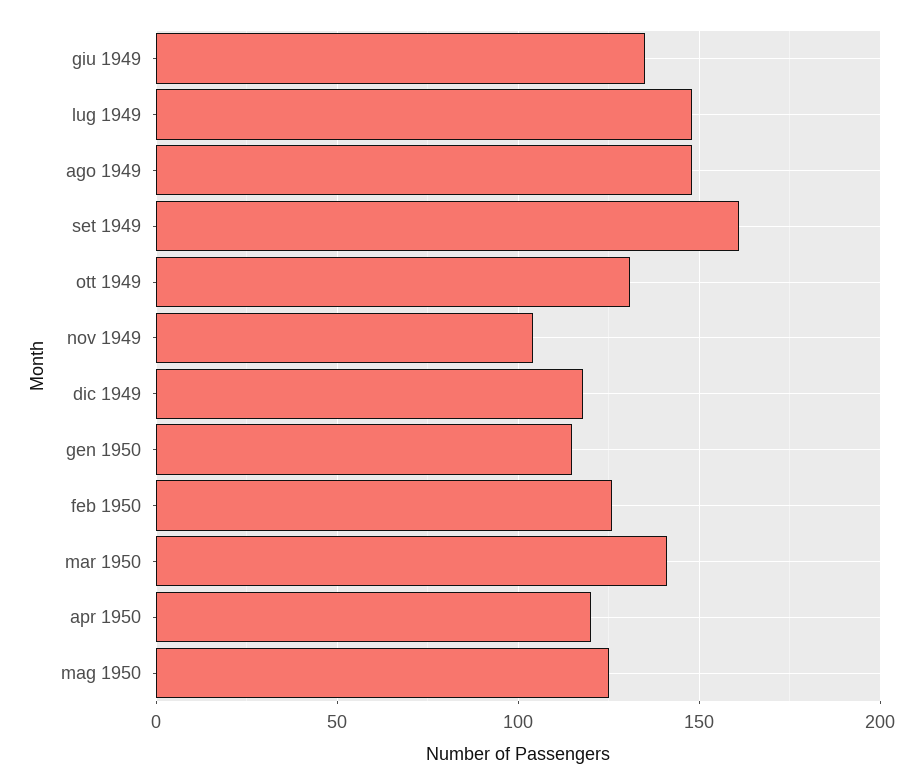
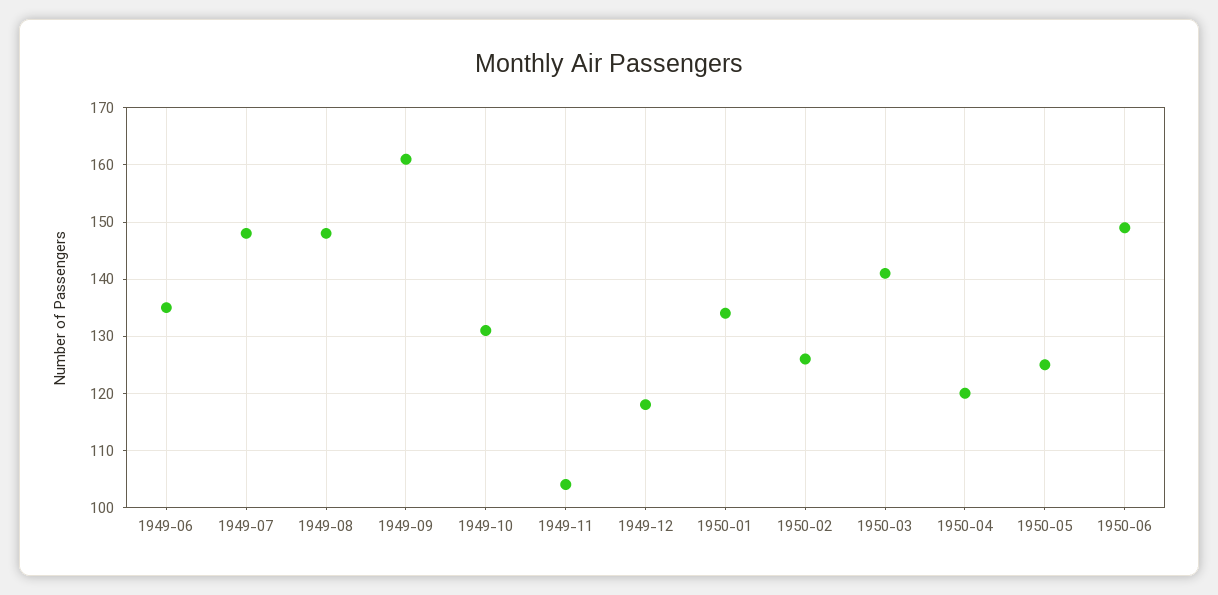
gen 1950: 115 -> 135
1950-06: none -> 150

